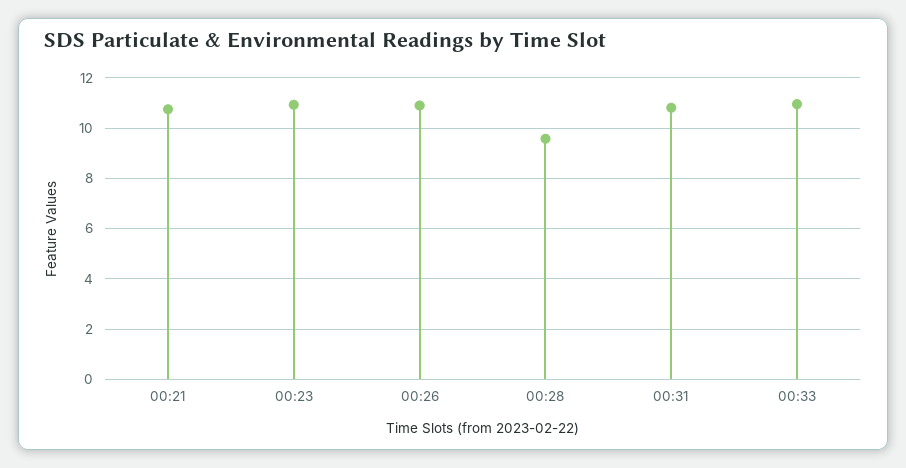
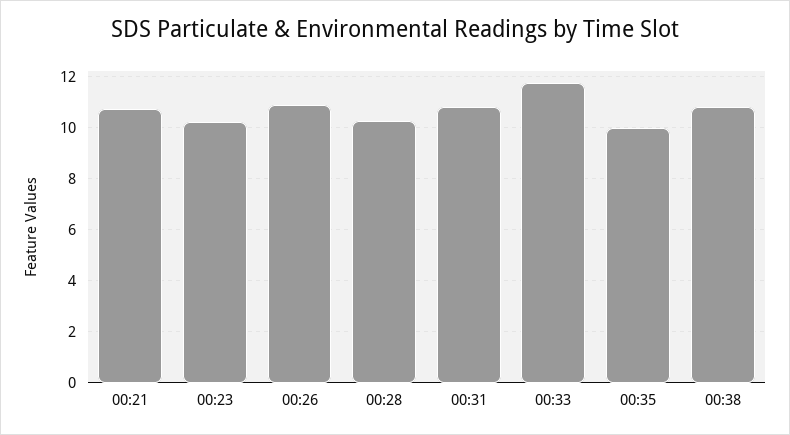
00:23: 11 -> 10.25
00:28: 9.5 -> 10.25
00:33: 11 -> 11.75
00:35: none -> 10
00:38: none -> 10.75

